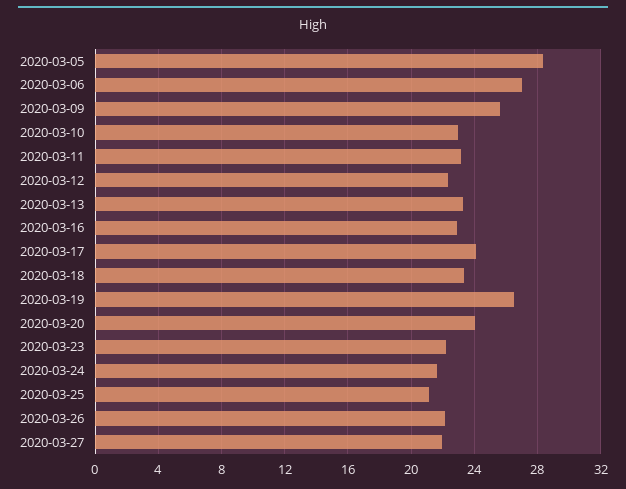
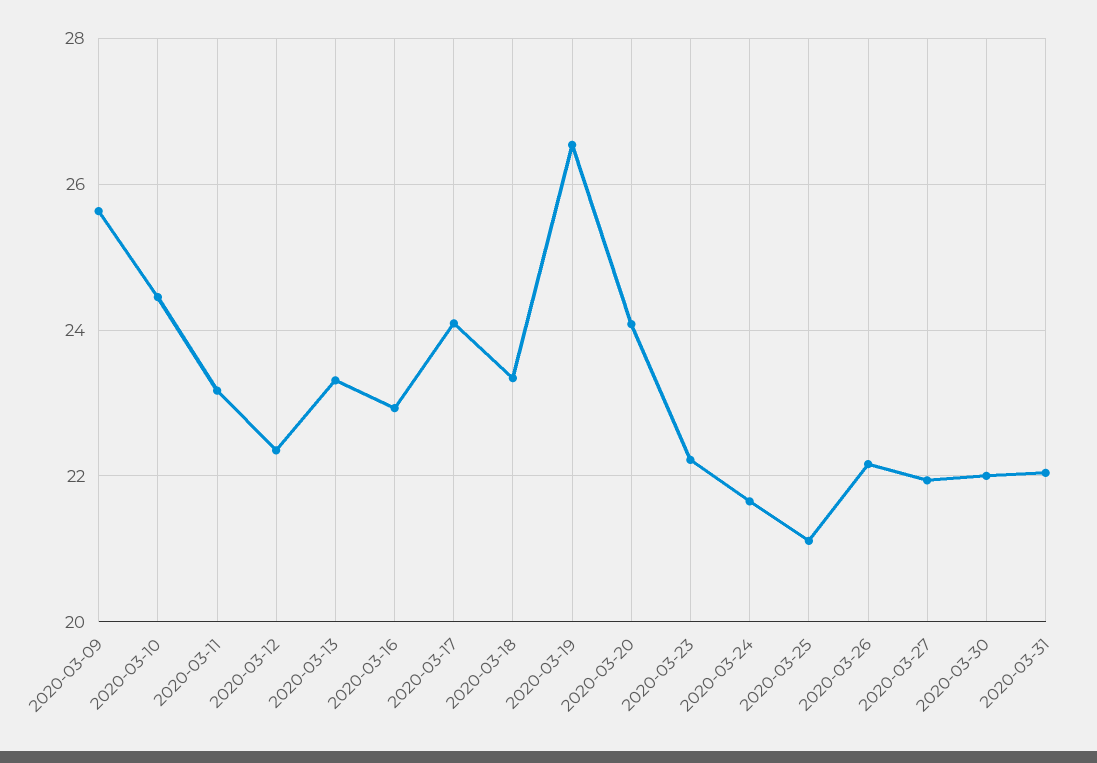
2020-03-05: 28.5 -> none
2020-03-06: 27 -> none
2020-03-10: 23 -> 24.4
2020-03-30: none -> 22
2020-03-31: none -> 22

